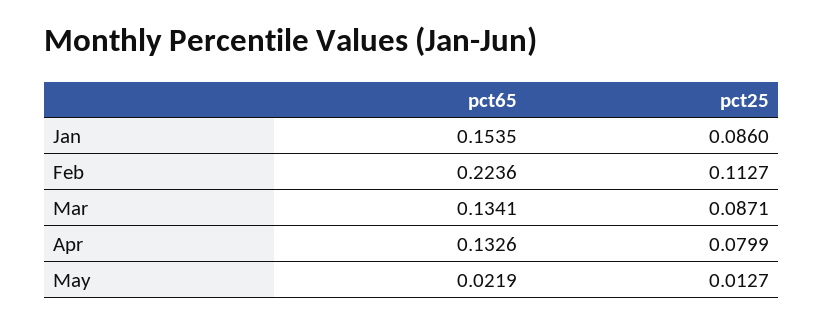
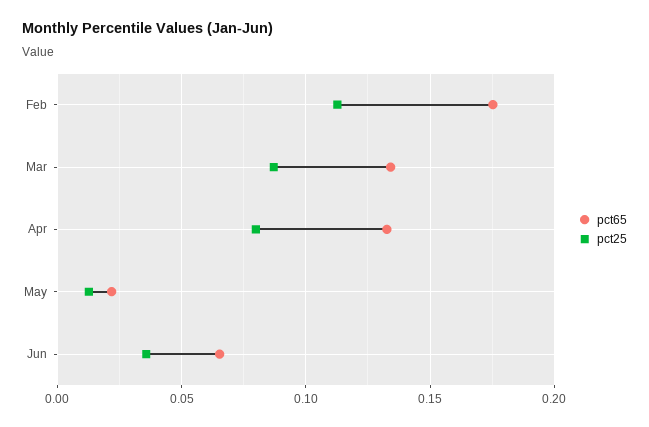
pct65, Jan: 0.1535 -> none
pct25, Jan: 0.086 -> none
pct65, Feb: 0.2236 -> 0.175
pct65, Jun: none -> 0.065
pct25, Jun: none -> 0.035

